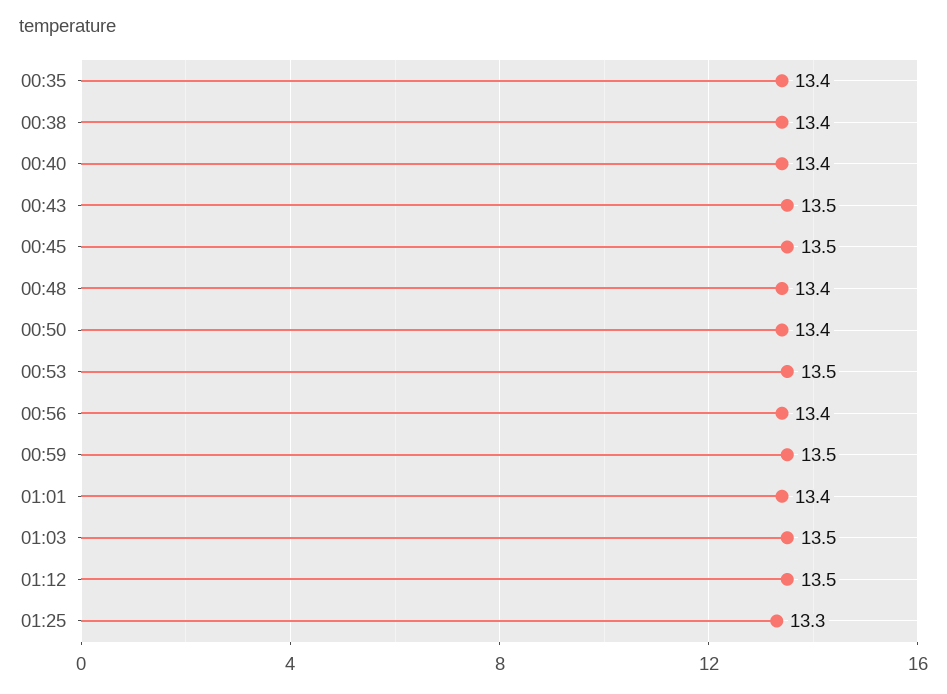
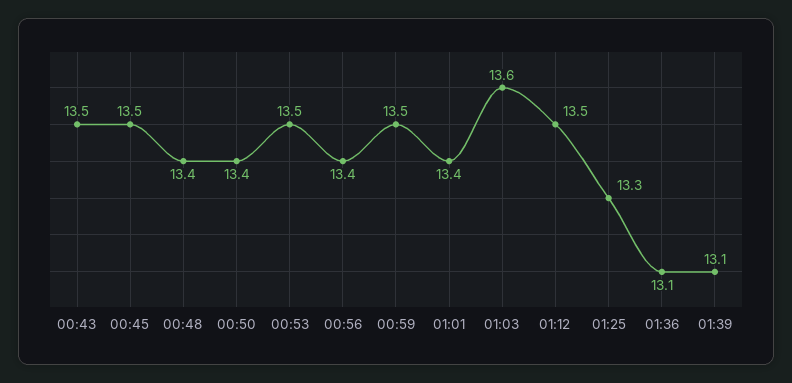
00:35: 13.4 -> none
00:38: 13.4 -> none
00:40: 13.4 -> none
01:03: 13.5 -> 13.6
01:36: none -> 13.1
01:39: none -> 13.1

